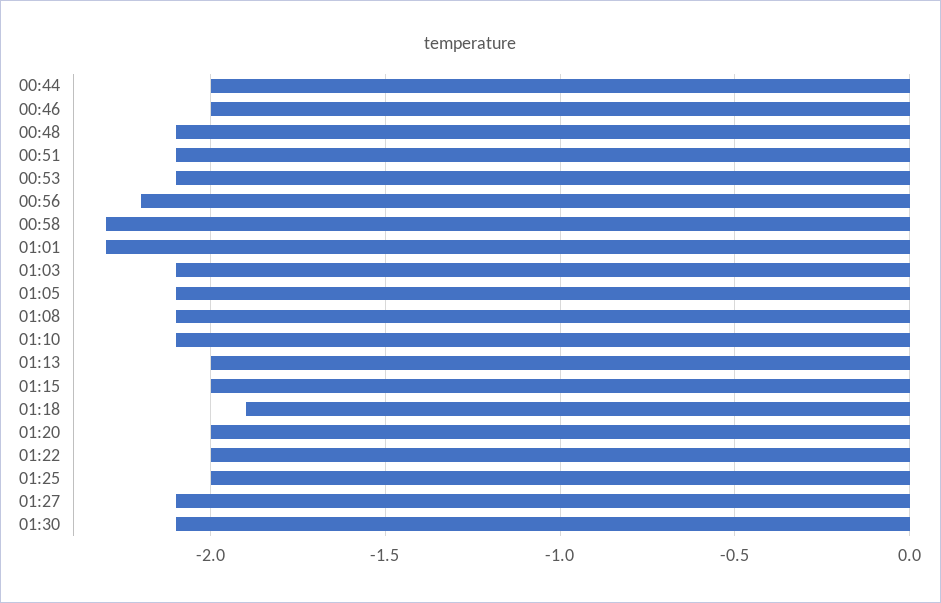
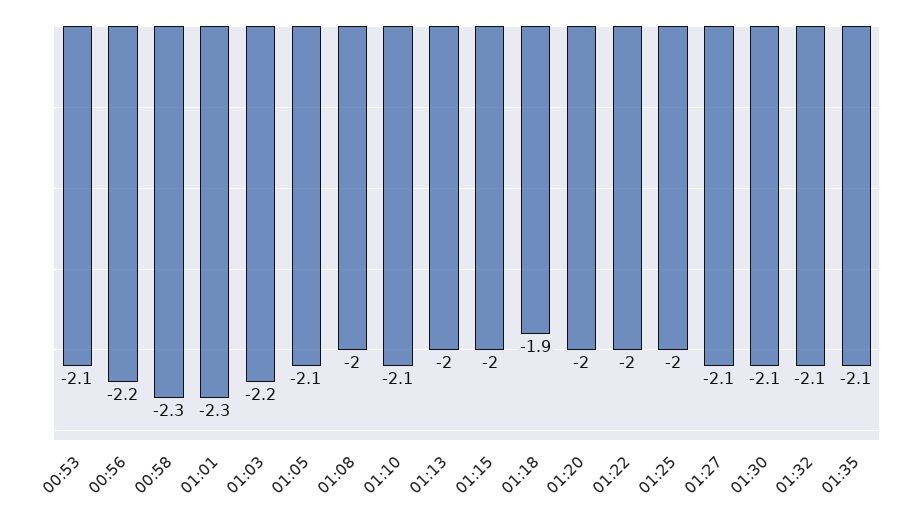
00:44: -2 -> none
00:46: -2 -> none
00:48: -2.1 -> none
00:51: -2.1 -> none
01:03: -2.1 -> -2.2
01:08: -2.1 -> -2
01:32: none -> -2.1
01:35: none -> -2.1

